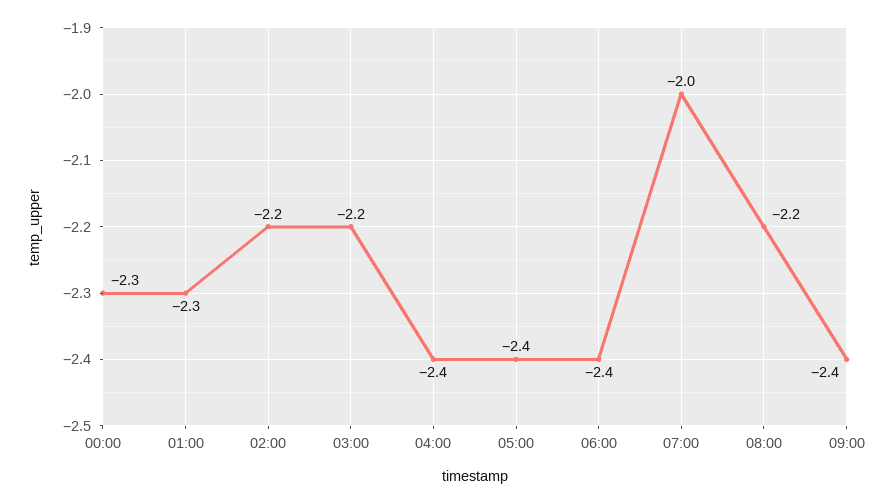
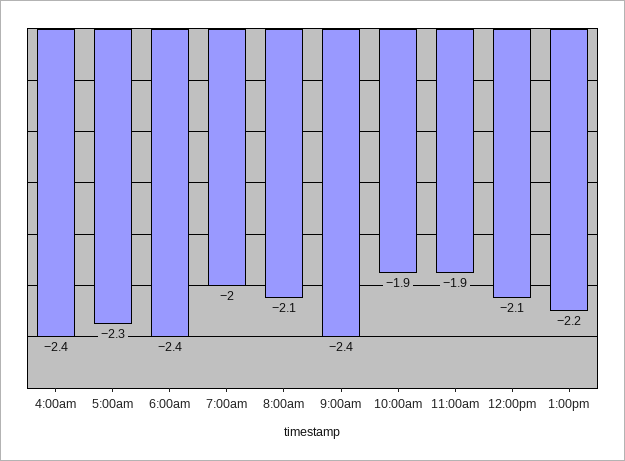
00:00: -2.3 -> none
01:00: -2.3 -> none
02:00: -2.2 -> none
03:00: -2.2 -> none
05:00: -2.4 -> -2.3
08:00: -2.2 -> -2.1
10:00am: none -> -1.9
11:00am: none -> -1.9
12:00pm: none -> -2.1
1:00pm: none -> -2.2

